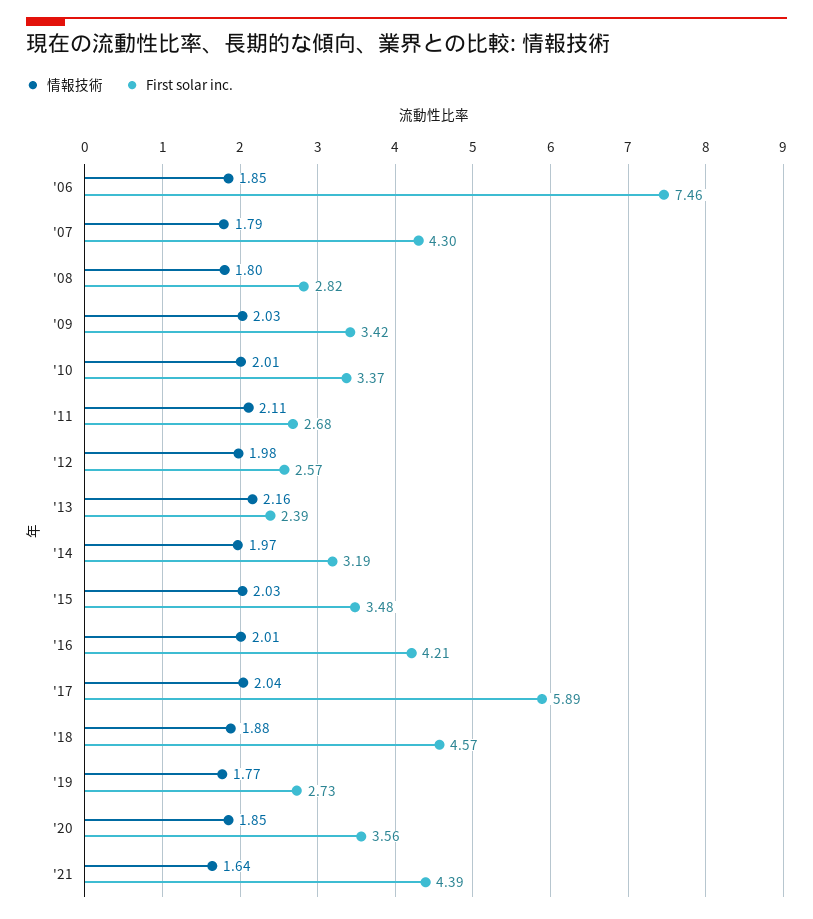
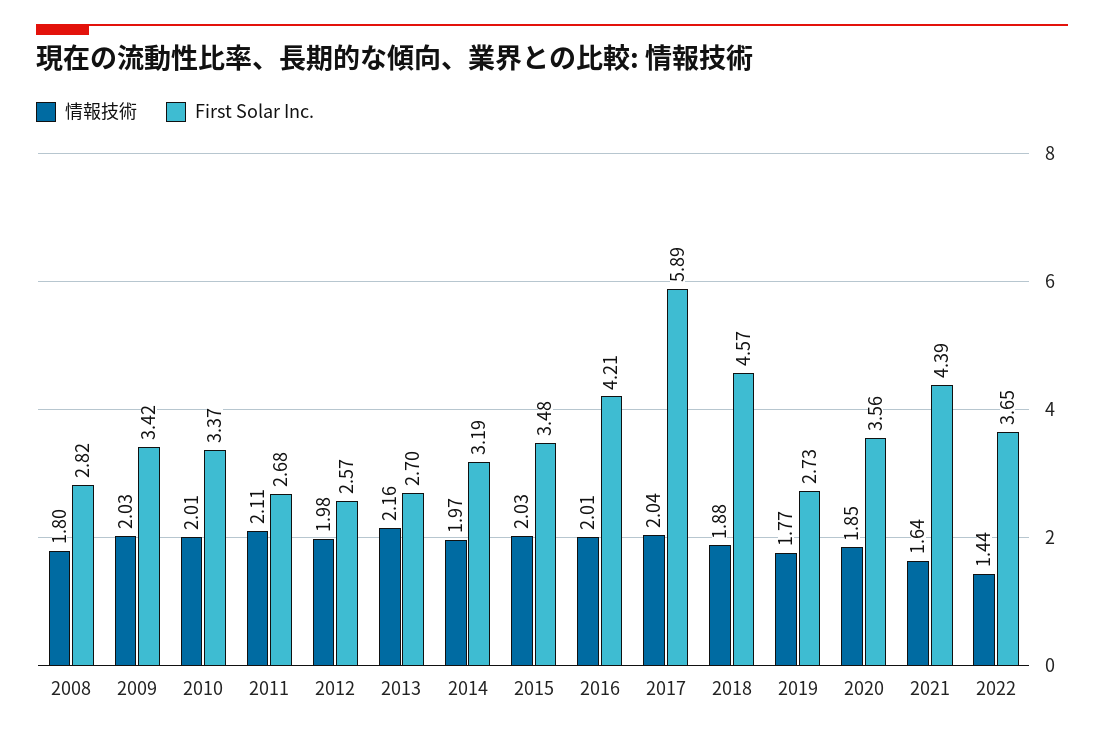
情報技術, '06: 1.85 -> none
First solar inc., '06: 7.46 -> none
情報技術, '07: 1.79 -> none
First solar inc., '07: 4.3 -> none
First solar inc., '13: 2.39 -> 2.7
情報技術, 2022: none -> 1.44
First solar inc., 2022: none -> 3.65

